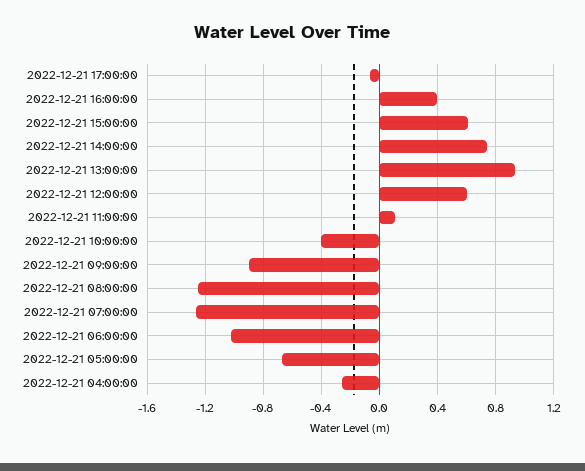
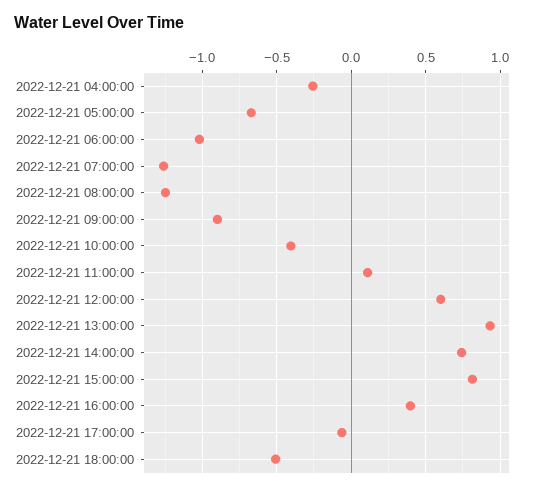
2022-12-21 15:00:00: 0.6 -> 0.8
2022-12-21 18:00:00: none -> -0.5

